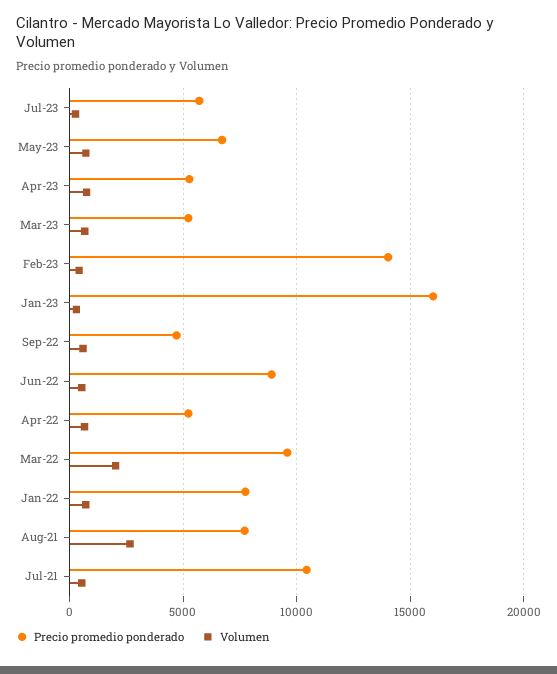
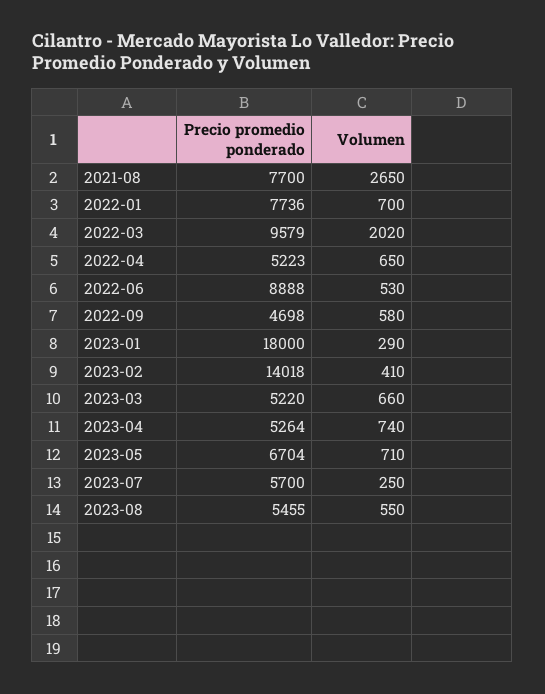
Precio promedio ponderado, Jan-23: 16000 -> 18000
Precio promedio ponderado, Jul-21: 10500 -> none
Volumen, Jul-21: 500 -> none
Precio promedio ponderado, 2023-08: none -> 5455
Volumen, 2023-08: none -> 550

